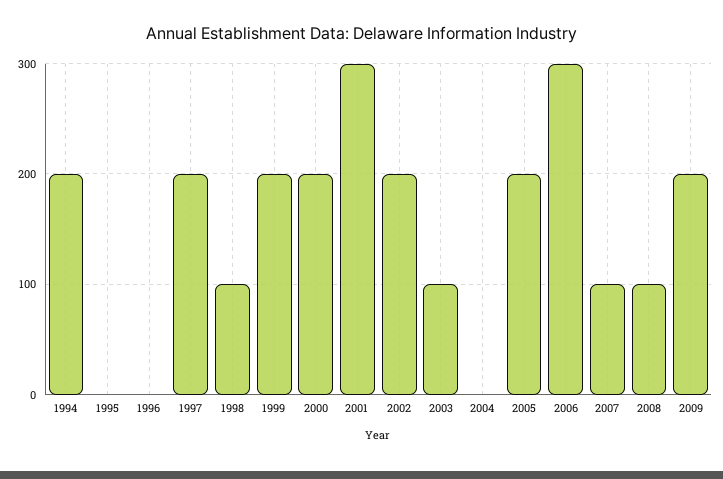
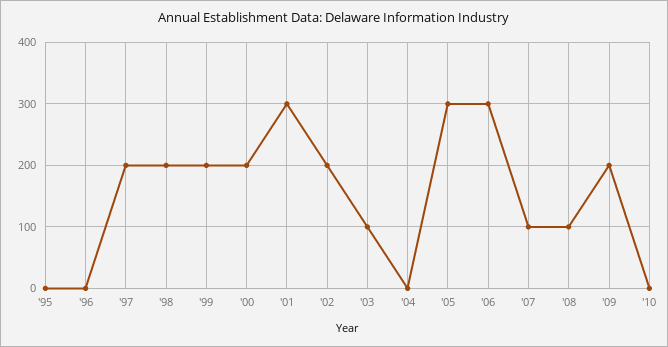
1994: 200 -> none
1998: 100 -> 200
2005: 200 -> 300
'10: none -> 0

